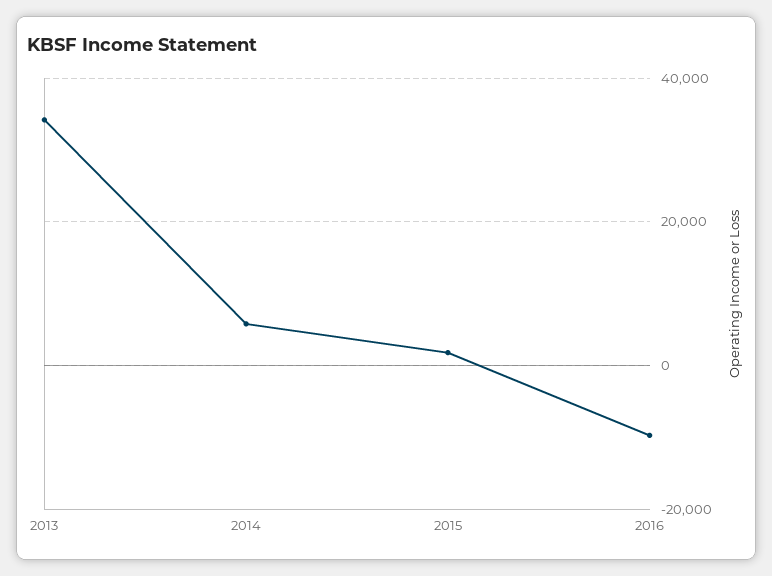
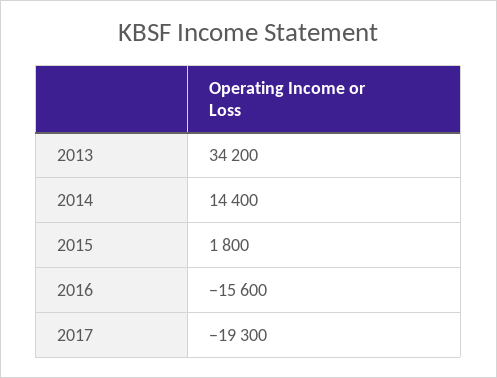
2014: 6000 -> 14400
2016: -10000 -> -15600
2017: none -> -19300

